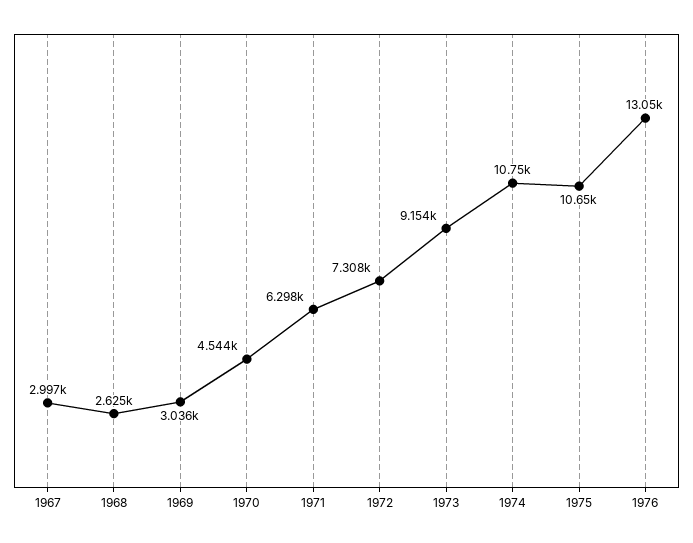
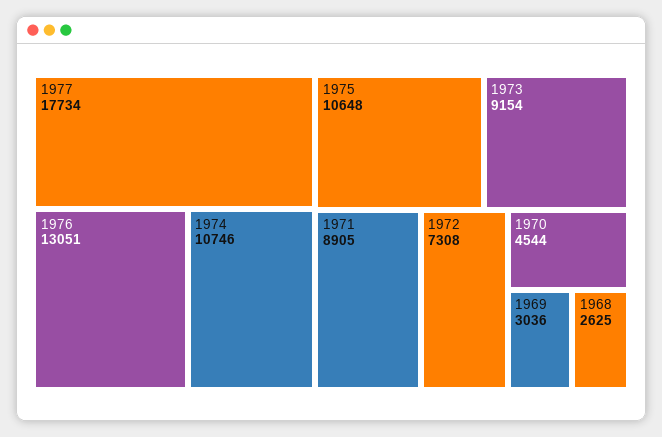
1967: 2997 -> none
1971: 6298 -> 8905
1977: none -> 17734

